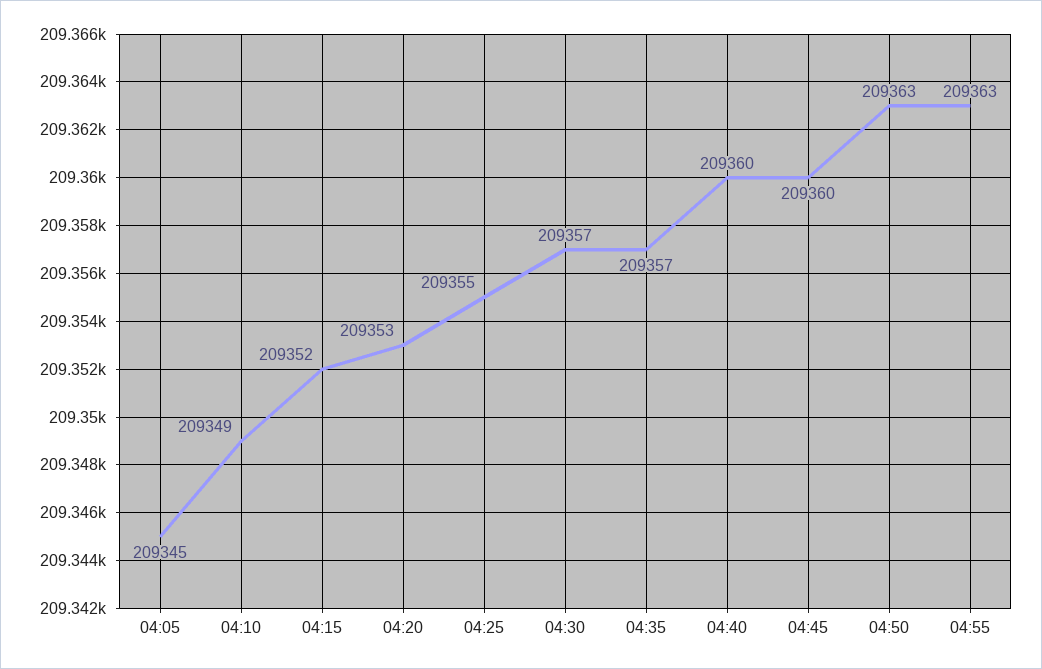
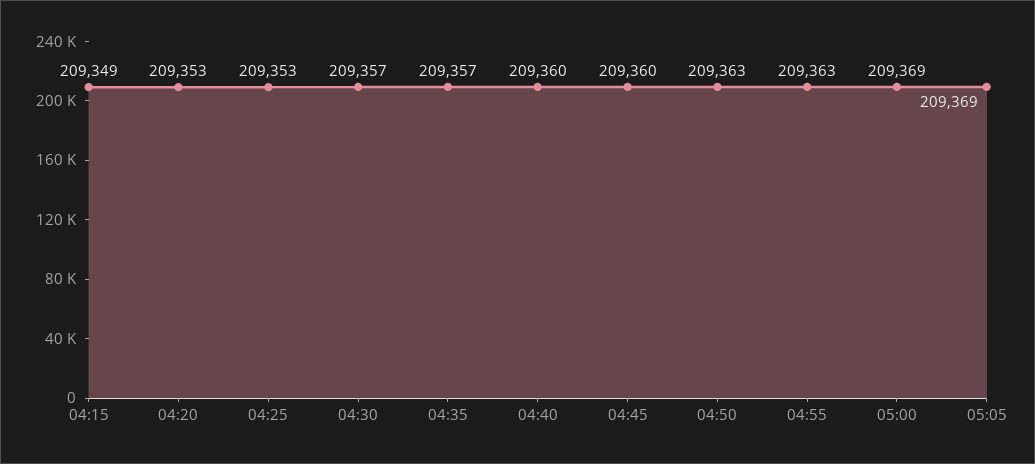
04:05: 209345 -> none
04:10: 209349 -> none
04:15: 209352 -> 209349
04:25: 209355 -> 209353
05:00: none -> 209369
05:05: none -> 209369

